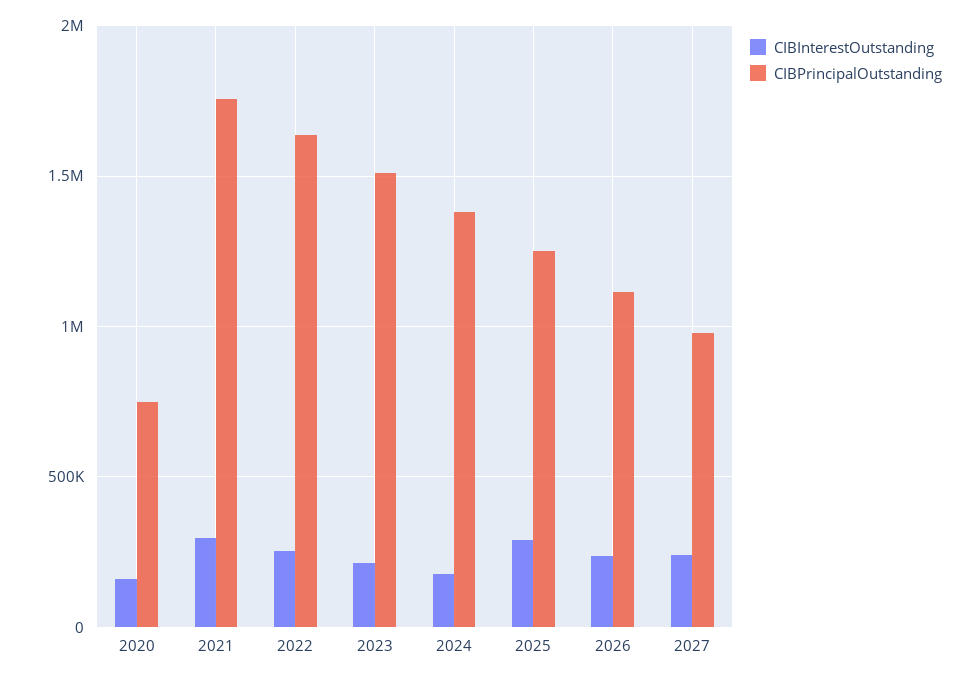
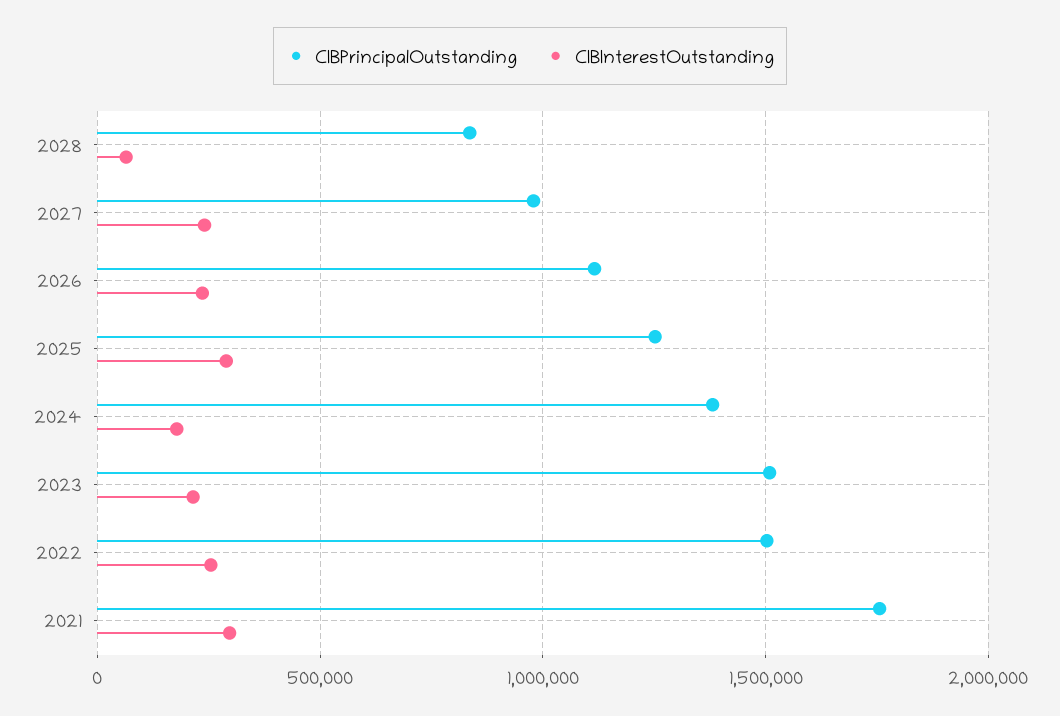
CIBInterestOutstanding, 2020: 150000 -> none
CIBPrincipalOutstanding, 2020: 750000 -> none
CIBPrincipalOutstanding, 2022: 1650000 -> 1500000
CIBPrincipalOutstanding, 2028: none -> 850000
CIBInterestOutstanding, 2028: none -> 50000

